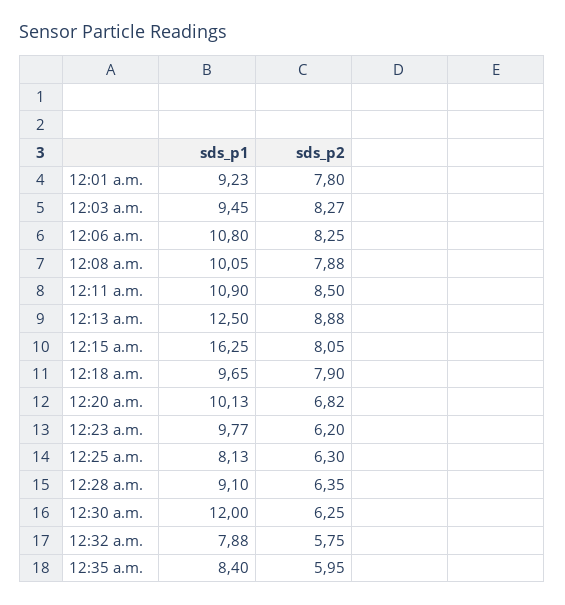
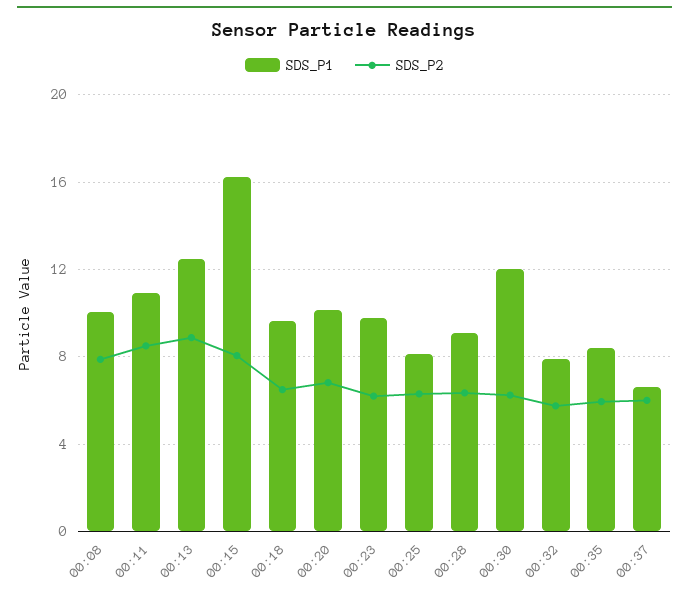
sds_p1, 12:01 a.m.: 9.23 -> none
sds_p2, 12:01 a.m.: 7.8 -> none
sds_p1, 12:03 a.m.: 9.45 -> none
sds_p2, 12:03 a.m.: 8.27 -> none
sds_p1, 12:06 a.m.: 10.8 -> none
sds_p2, 12:06 a.m.: 8.25 -> none
sds_p2, 12:18 a.m.: 7.9 -> 6.5
sds_p1, 00:37: none -> 6.5
sds_p2, 00:37: none -> 6

